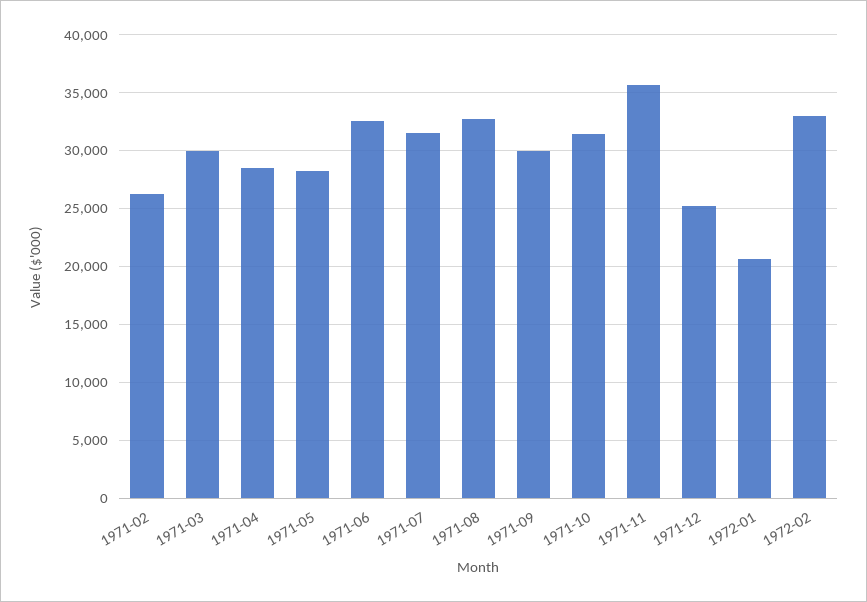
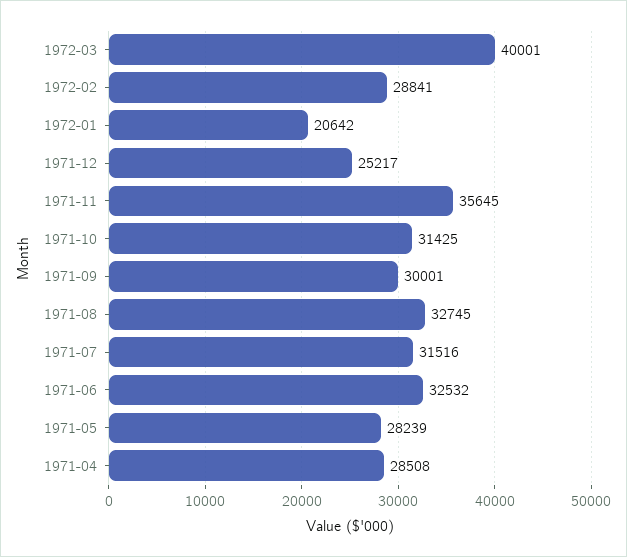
1971-02: 26000 -> none
1971-03: 30000 -> none
1972-02: 33000 -> 28841
1972-03: none -> 40001

